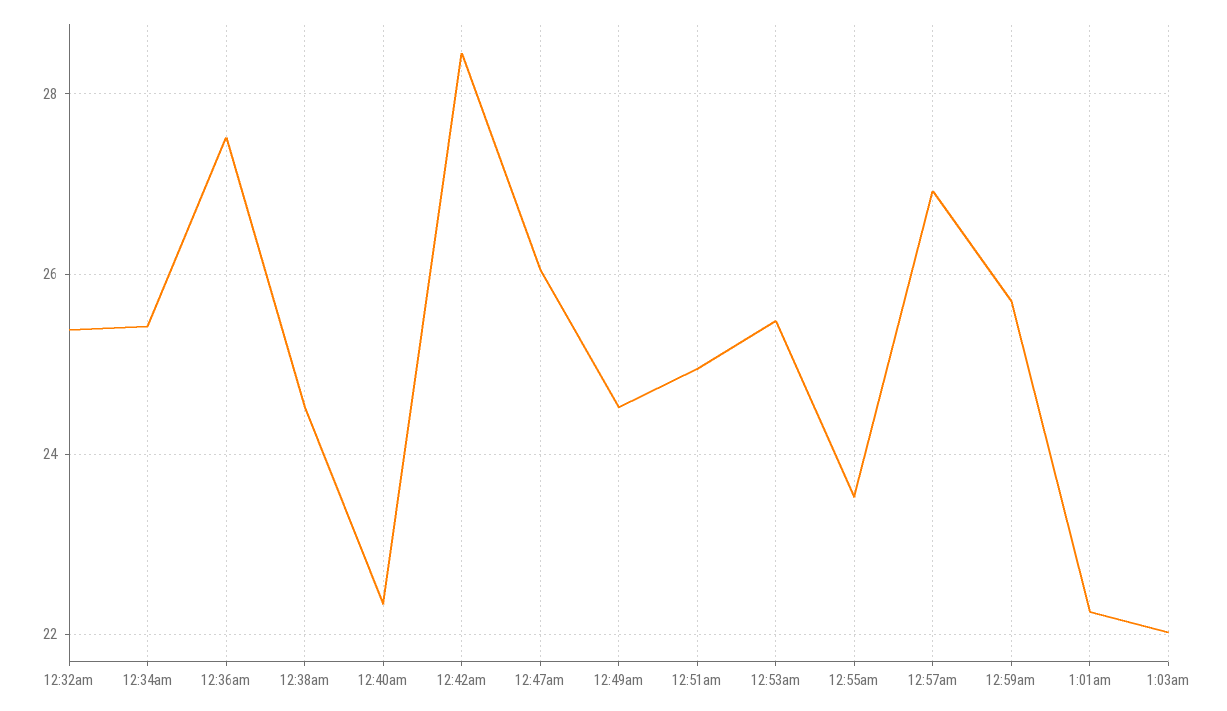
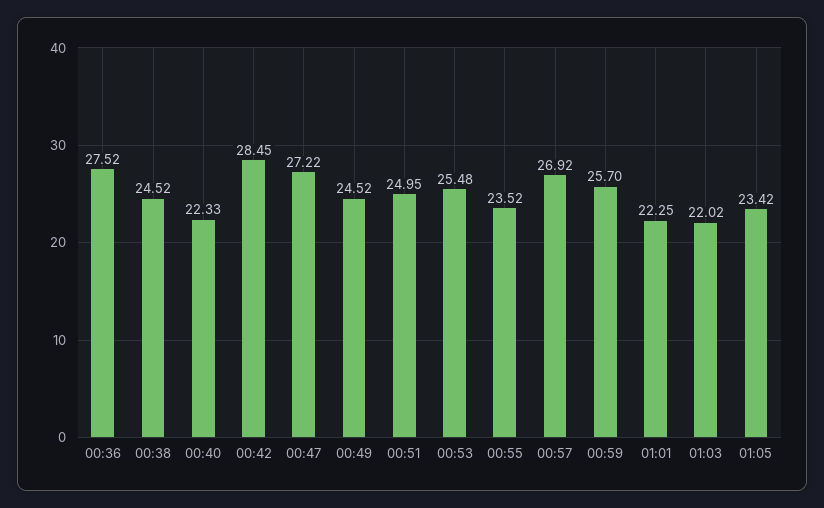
12:32am: 25.4 -> none
12:34am: 25.4 -> none
12:47am: 26 -> 27.22
01:05: none -> 23.42

